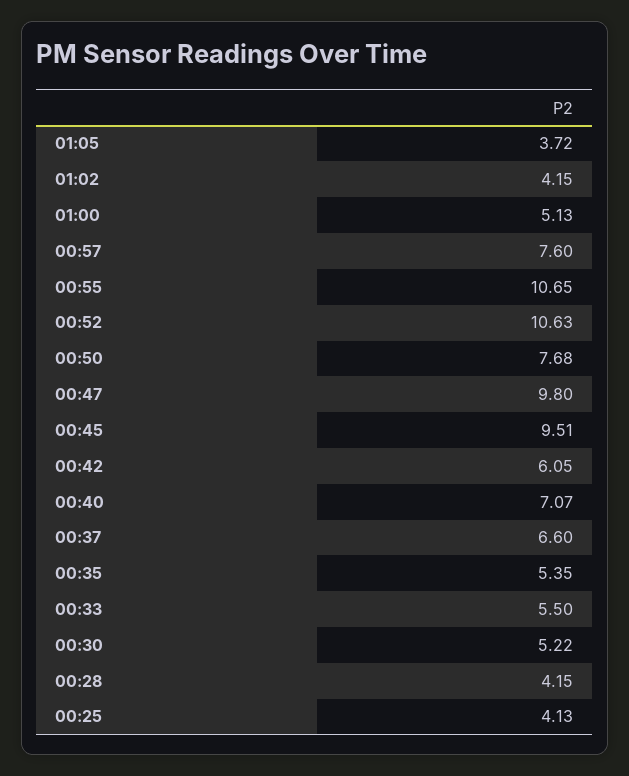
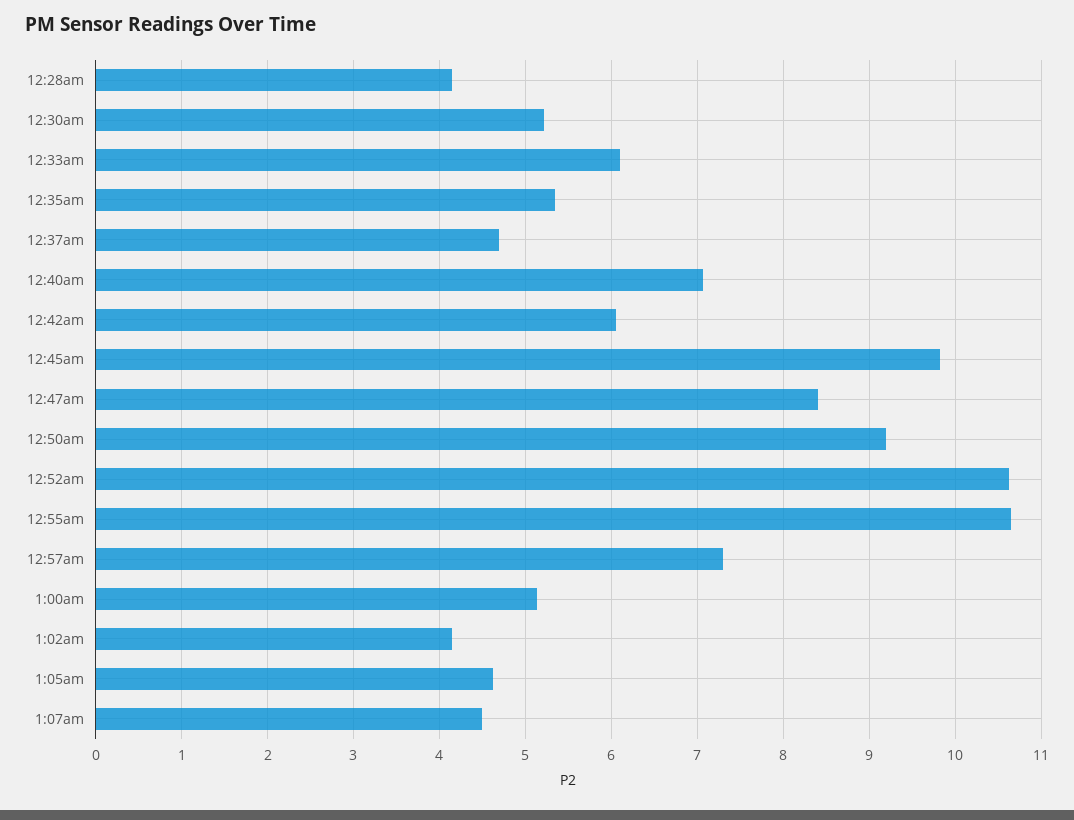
01:05: 3.72 -> 4.6
00:57: 7.6 -> 7.3
00:50: 7.68 -> 9.2
00:47: 9.8 -> 8.4
00:45: 9.51 -> 9.8
00:37: 6.6 -> 4.7
00:33: 5.5 -> 6.1
00:25: 4.13 -> none
1:07am: none -> 4.5

